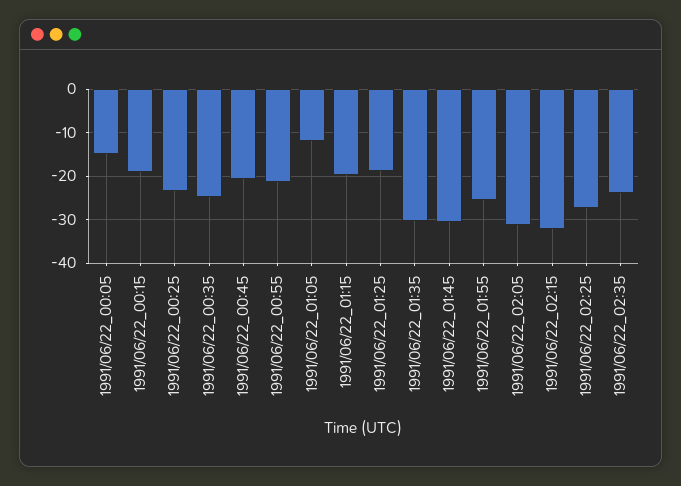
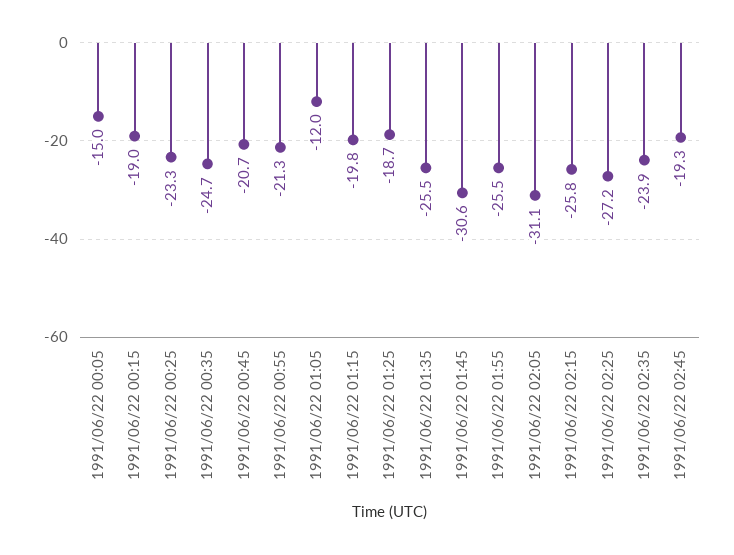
1991/06/22_01:35: -30 -> -25.5
1991/06/22_02:15: -32 -> -25.8
1991/06/22 02:45: none -> -19.3

